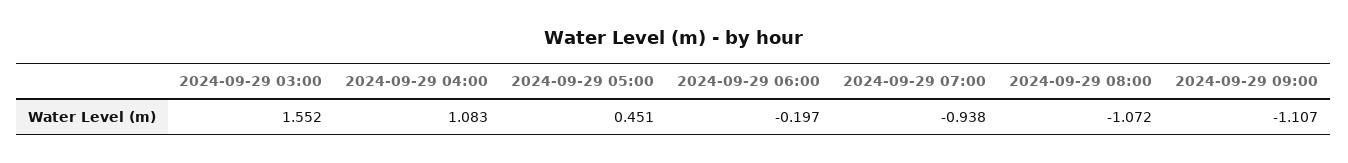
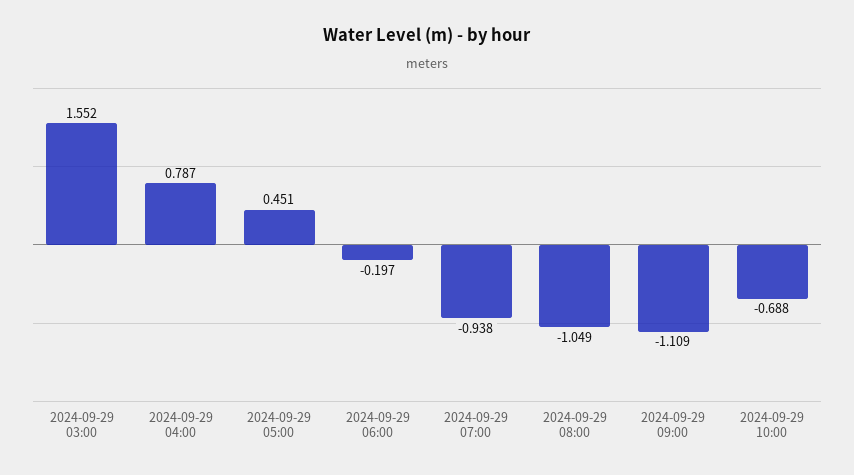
2024-09-29 04:00: 1.083 -> 0.787
2024-09-29 08:00: -1.072 -> -1.049
2024-09-29 09:00: -1.107 -> -1.109
2024-09-29 10:00: none -> -0.688

